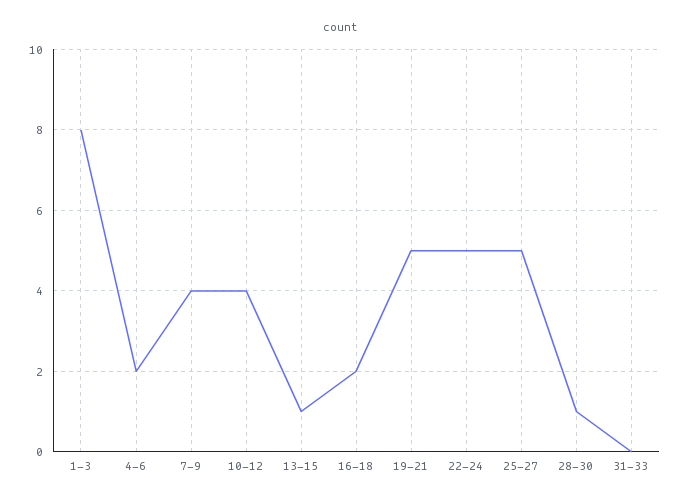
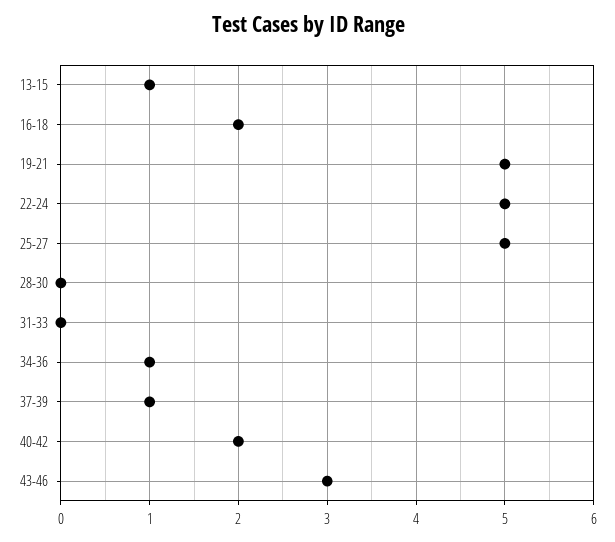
1-3: 8 -> none
4-6: 2 -> none
7-9: 4 -> none
10-12: 4 -> none
28-30: 1 -> 0
34-36: none -> 1
37-39: none -> 1
40-42: none -> 2
43-46: none -> 3

